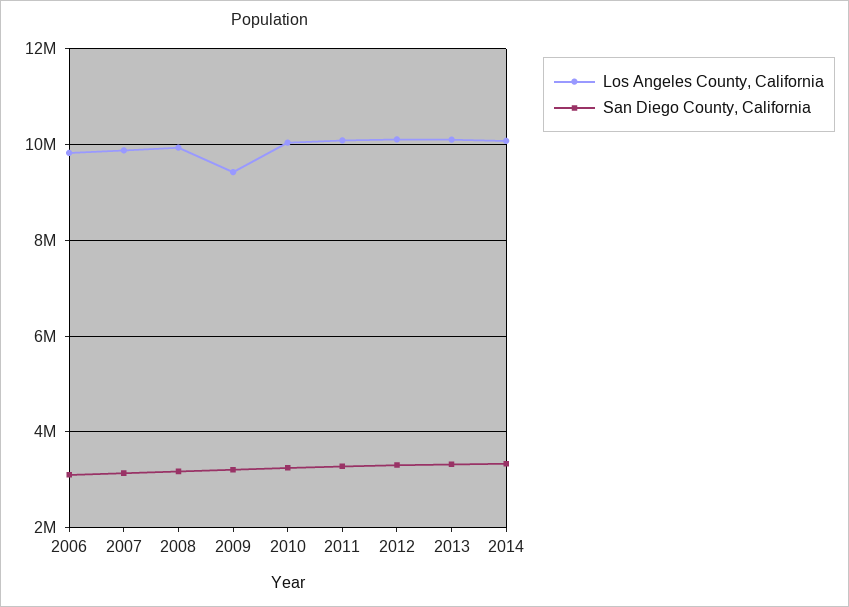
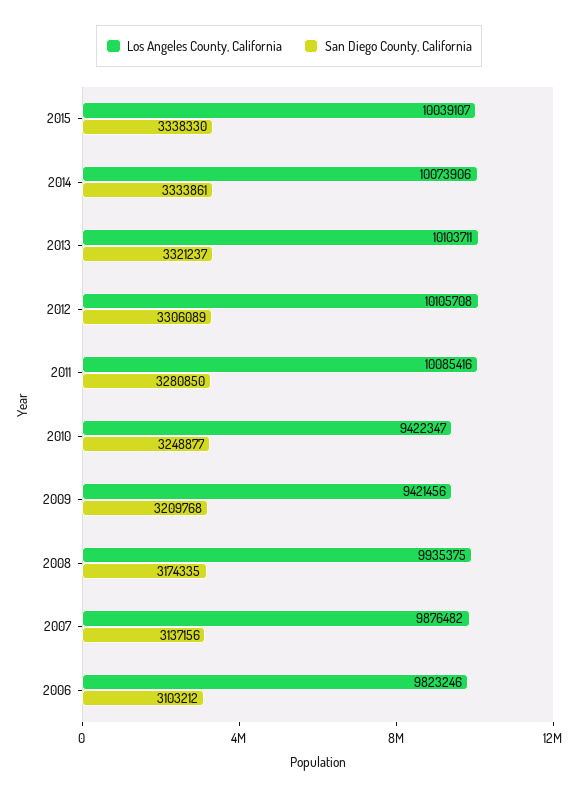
Los Angeles County, California, 2010: 10000000 -> 9422347
Los Angeles County, California, 2015: none -> 10039107
San Diego County, California, 2015: none -> 3338330

